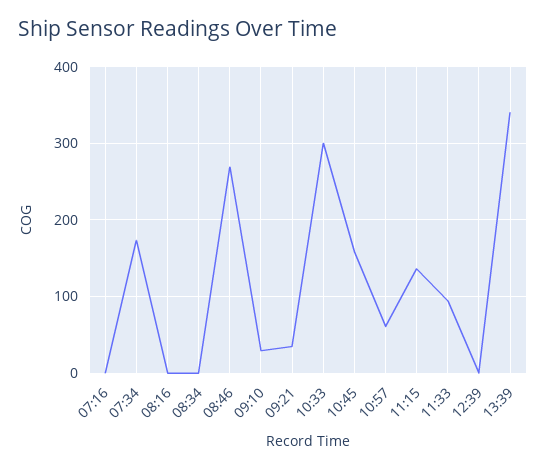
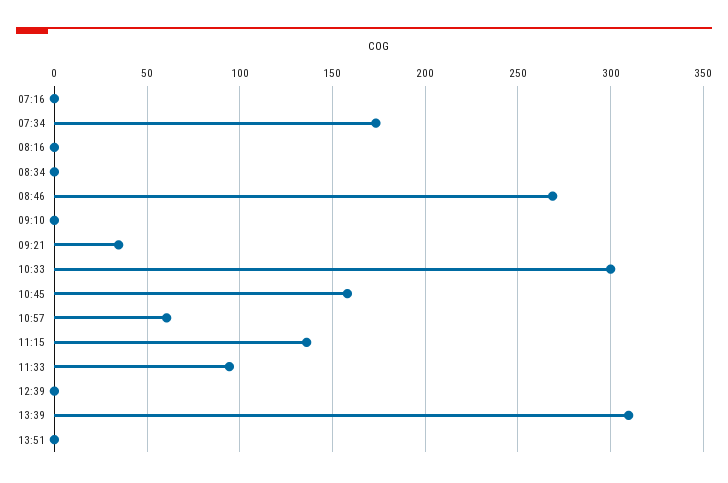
09:10: 30 -> 0
13:39: 340 -> 310
13:51: none -> 0

